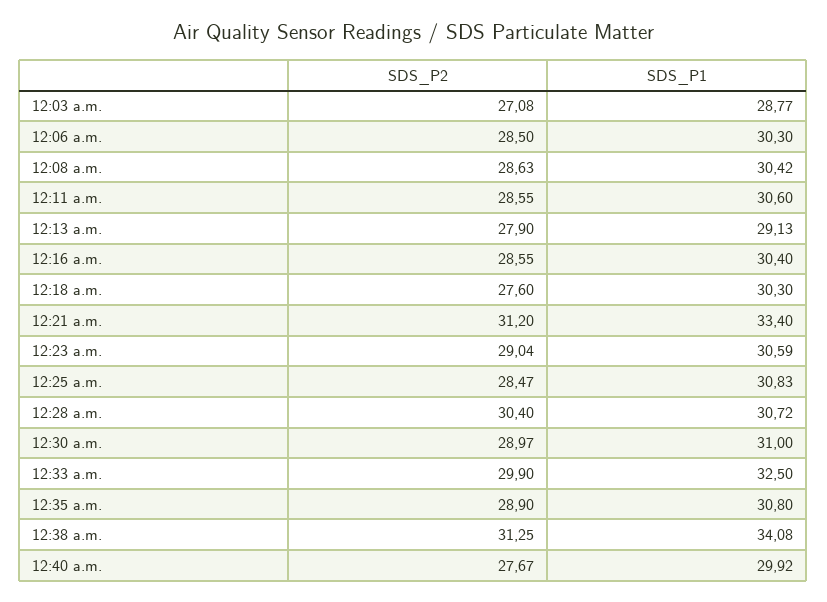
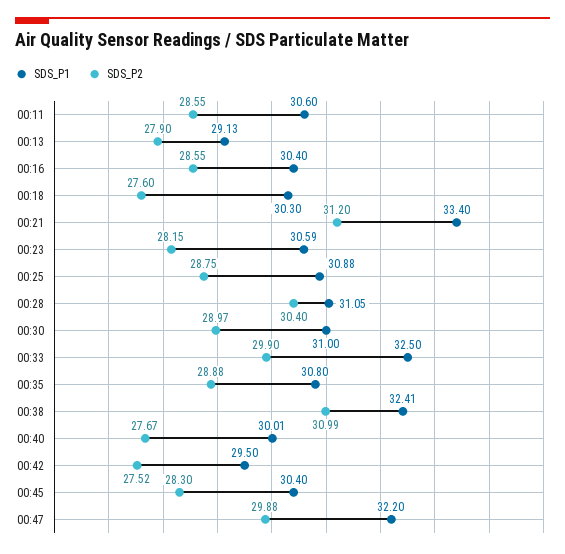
SDS_P2, 12:03 a.m.: 27.08 -> none
SDS_P1, 12:03 a.m.: 28.77 -> none
SDS_P2, 12:06 a.m.: 28.5 -> none
SDS_P1, 12:06 a.m.: 30.3 -> none
SDS_P2, 12:08 a.m.: 28.63 -> none
SDS_P1, 12:08 a.m.: 30.42 -> none
SDS_P2, 12:23 a.m.: 29.04 -> 28.15
SDS_P2, 12:25 a.m.: 28.47 -> 28.75
SDS_P1, 12:25 a.m.: 30.83 -> 30.88
SDS_P1, 12:28 a.m.: 30.72 -> 31.05
SDS_P2, 12:35 a.m.: 28.9 -> 28.88
SDS_P2, 12:38 a.m.: 31.25 -> 30.99
SDS_P1, 12:38 a.m.: 34.08 -> 32.41
SDS_P1, 12:40 a.m.: 29.92 -> 30.01
SDS_P1, 00:42: none -> 29.5
SDS_P2, 00:42: none -> 27.52
SDS_P1, 00:45: none -> 30.4
SDS_P2, 00:45: none -> 28.3
SDS_P1, 00:47: none -> 32.2
SDS_P2, 00:47: none -> 29.88

